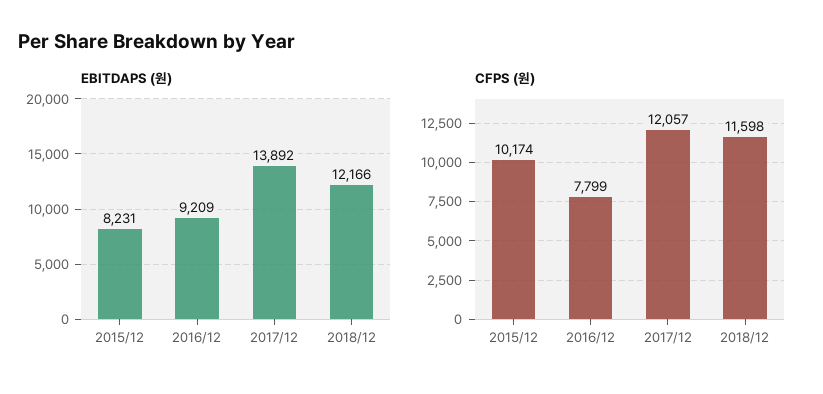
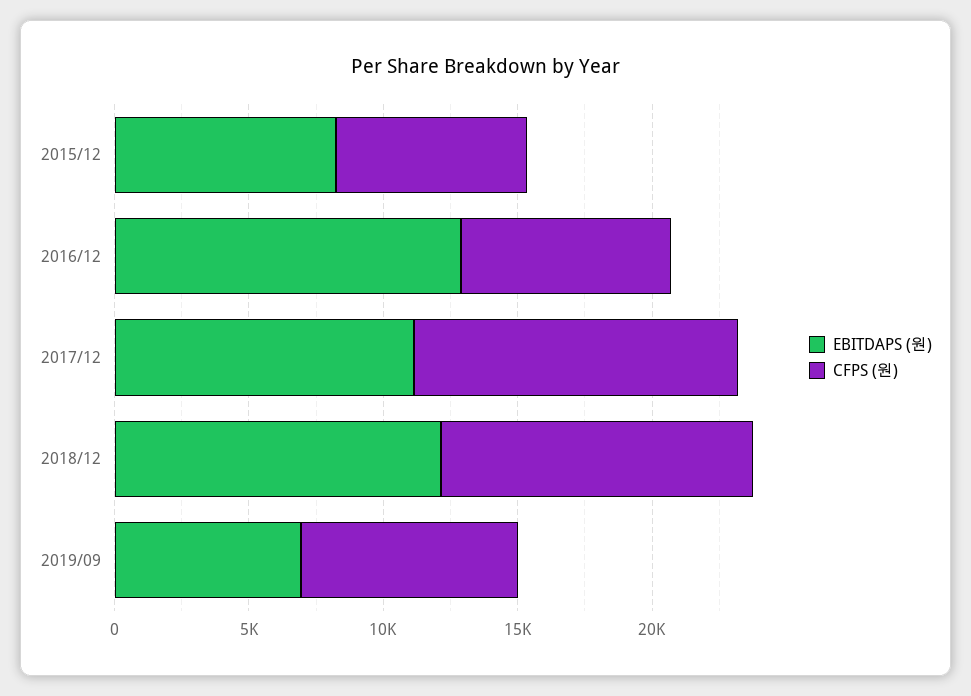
EBITDAPS (원), 2016/12: 9209 -> 13000
EBITDAPS (원), 2017/12: 13892 -> 11000
CFPS (원), 2015/12: 10174 -> 7000
EBITDAPS (원), 2019/09: none -> 7000
CFPS (원), 2019/09: none -> 8000

